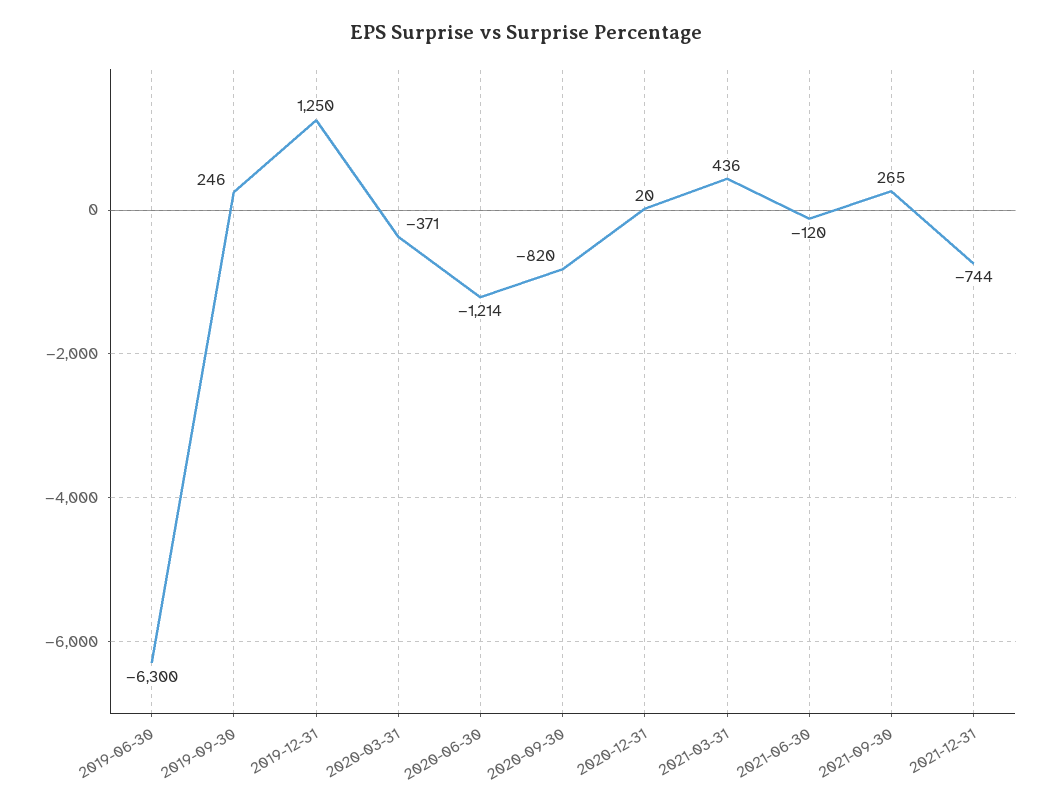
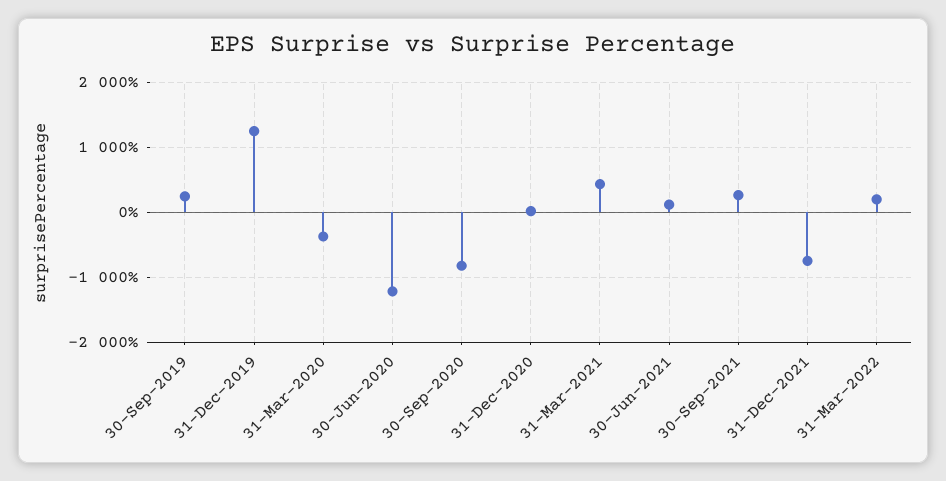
2019-06-30: -6300 -> none
2021-06-30: -120 -> 100
31-Mar-2022: none -> 200

